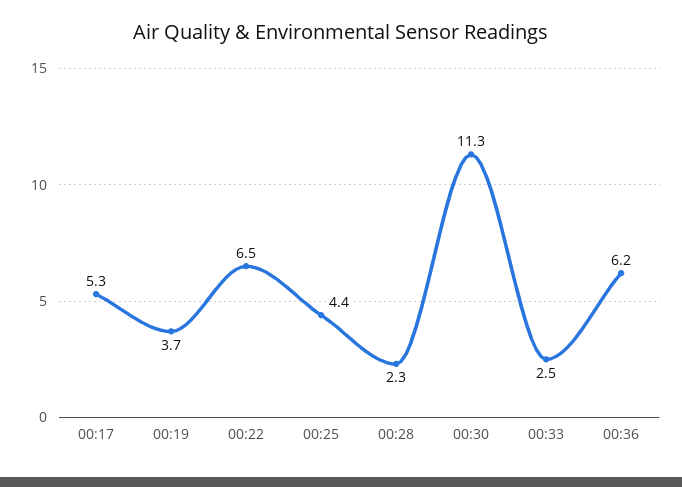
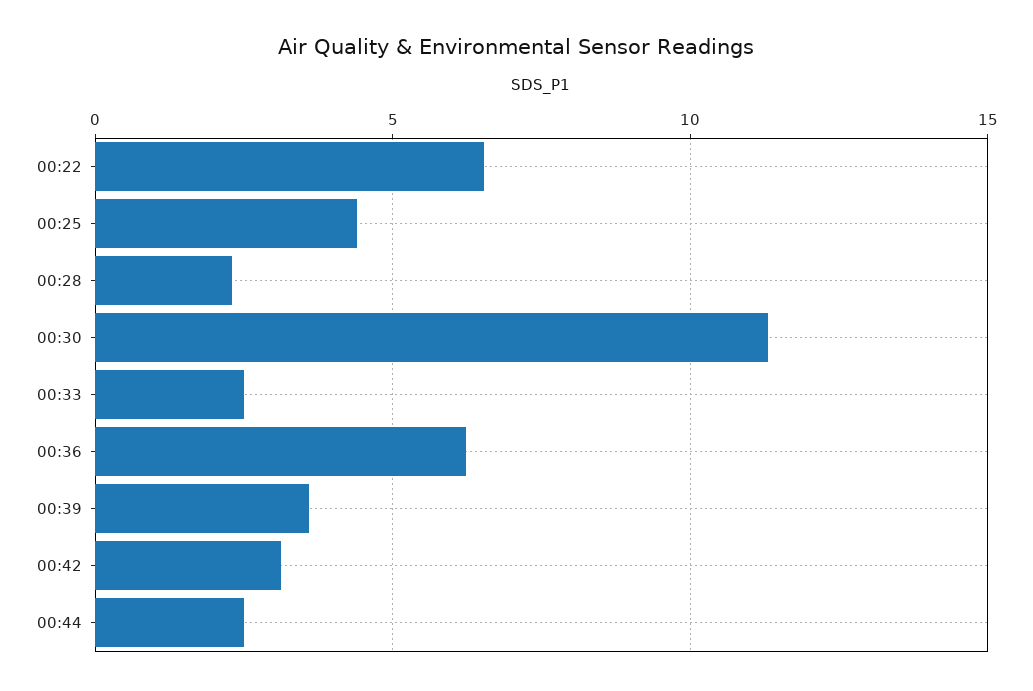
00:17: 5.3 -> none
00:19: 3.7 -> none
00:39: none -> 3.5
00:42: none -> 3
00:44: none -> 2.5

